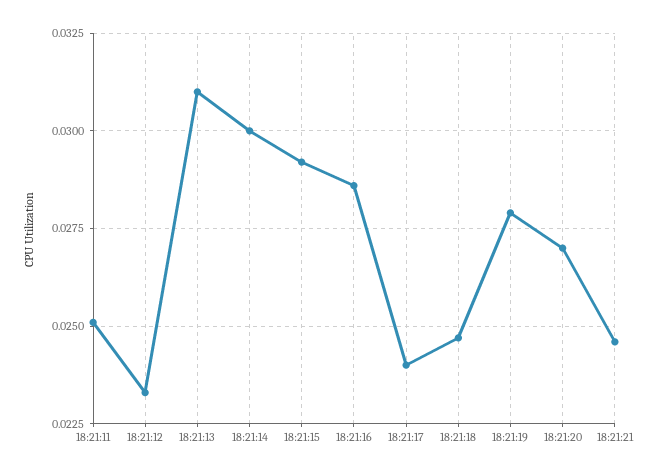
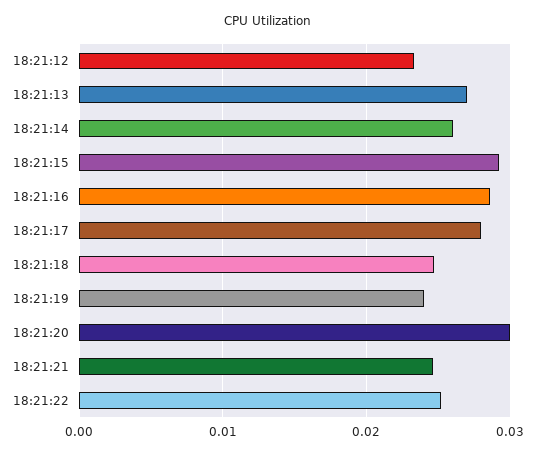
18:21:11: 0.025 -> none
18:21:13: 0.031 -> 0.027
18:21:14: 0.03 -> 0.026
18:21:17: 0.024 -> 0.028
18:21:19: 0.028 -> 0.024
18:21:20: 0.027 -> 0.03
18:21:22: none -> 0.025

